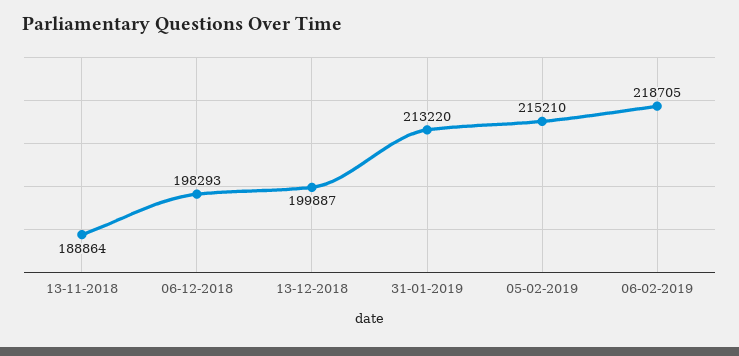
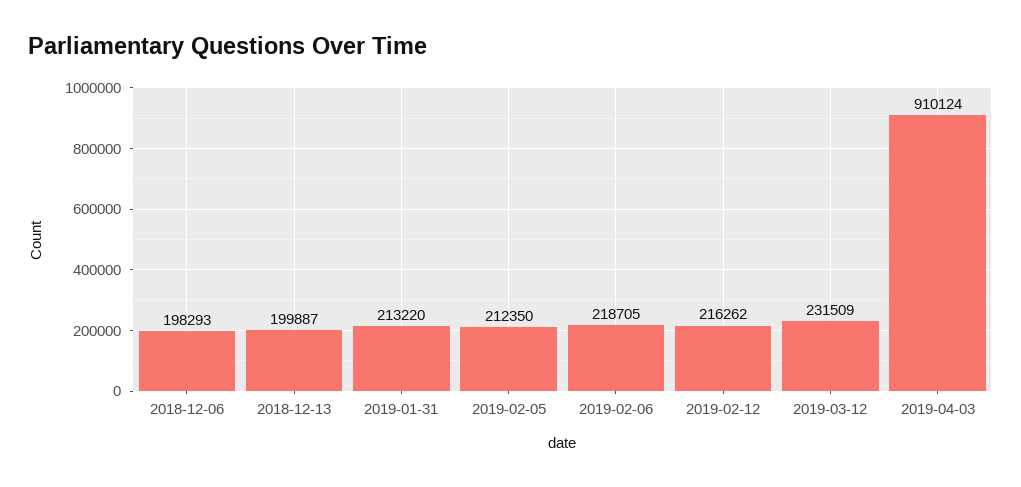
13-11-2018: 188864 -> none
05-02-2019: 215210 -> 212350
2019-02-12: none -> 216262
2019-03-12: none -> 231509
2019-04-03: none -> 910124

